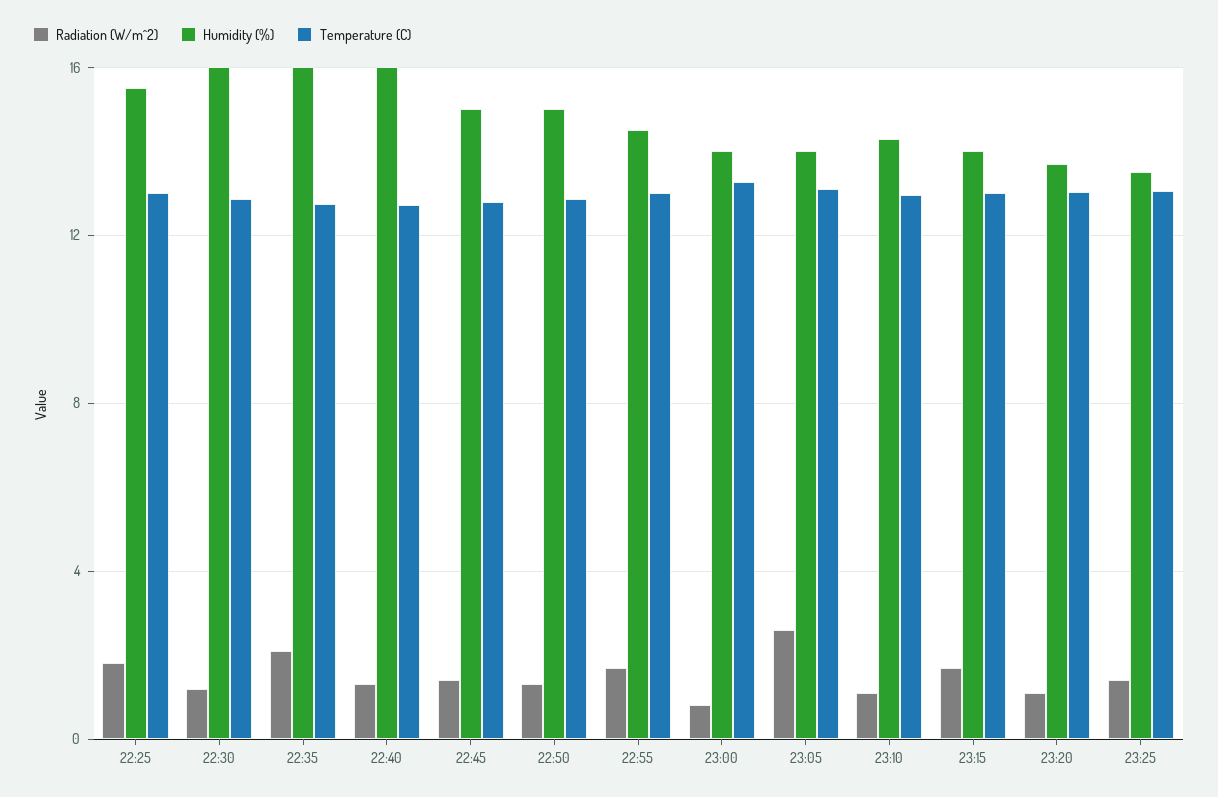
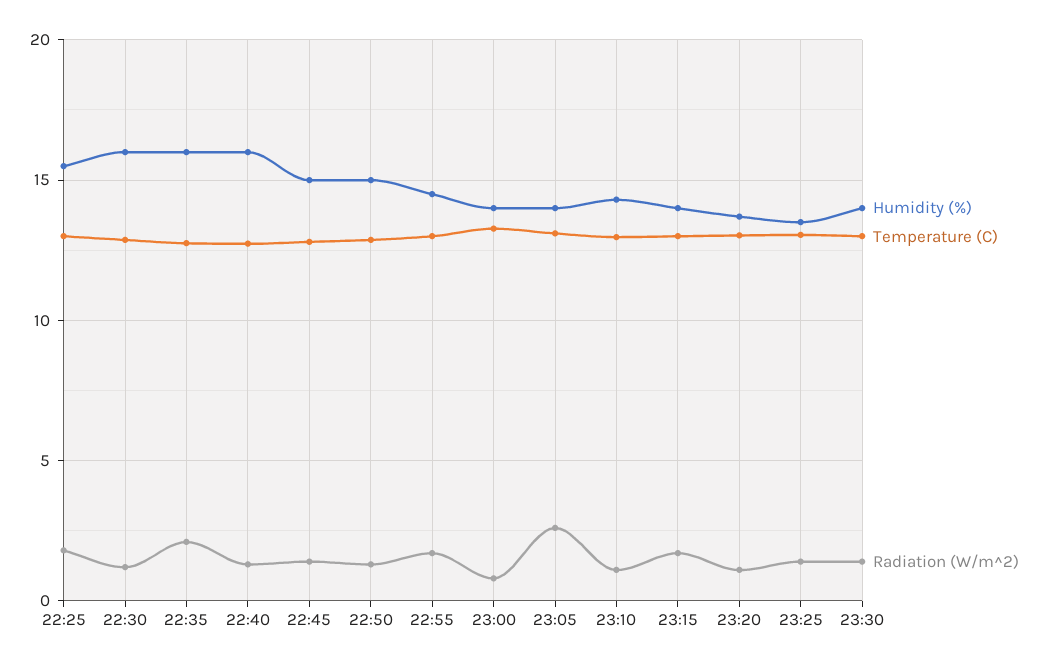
Humidity (%), 23:30: none -> 14
Temperature (C), 23:30: none -> 13
Radiation (W/m^2), 23:30: none -> 1.5

